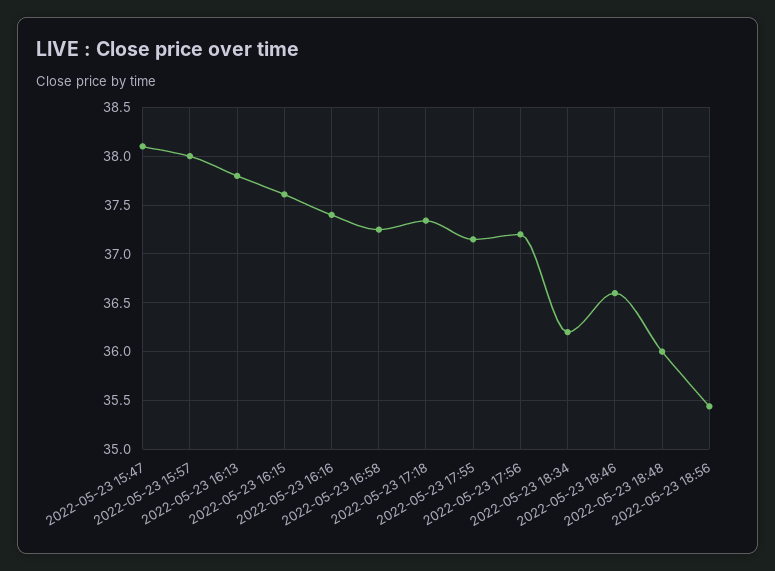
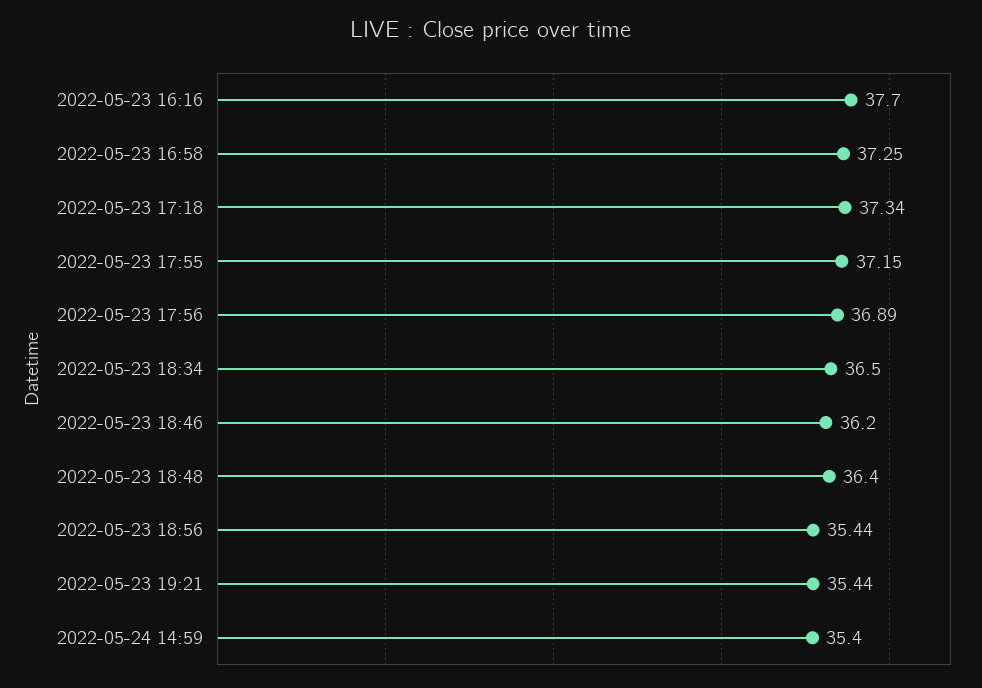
2022-05-23 15:47: 38.1 -> none
2022-05-23 15:57: 38 -> none
2022-05-23 16:13: 37.8 -> none
2022-05-23 16:15: 37.6 -> none
2022-05-23 16:16: 37.4 -> 37.7
2022-05-23 17:56: 37.2 -> 36.89
2022-05-23 18:34: 36.2 -> 36.5
2022-05-23 18:46: 36.6 -> 36.2
2022-05-23 18:48: 36 -> 36.4
2022-05-23 19:21: none -> 35.44
2022-05-24 14:59: none -> 35.4

